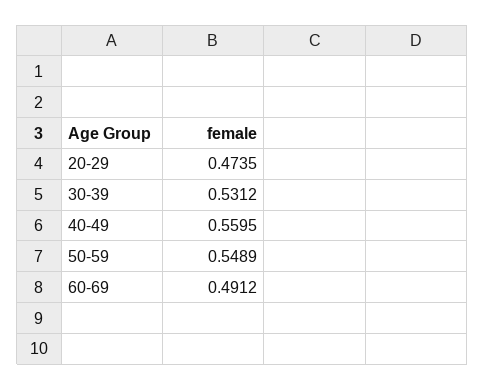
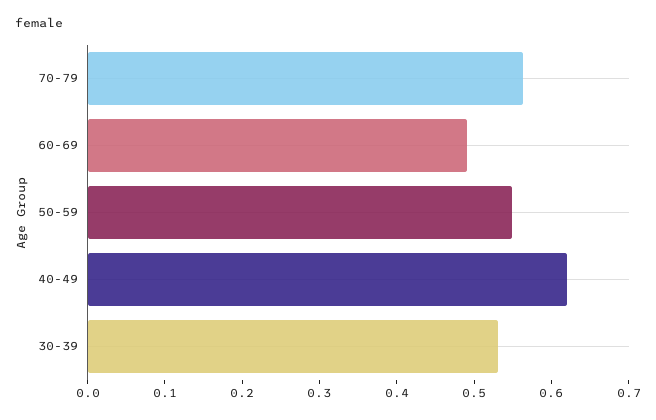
20-29: 0.4735 -> none
40-49: 0.5595 -> 0.62
70-79: none -> 0.56

